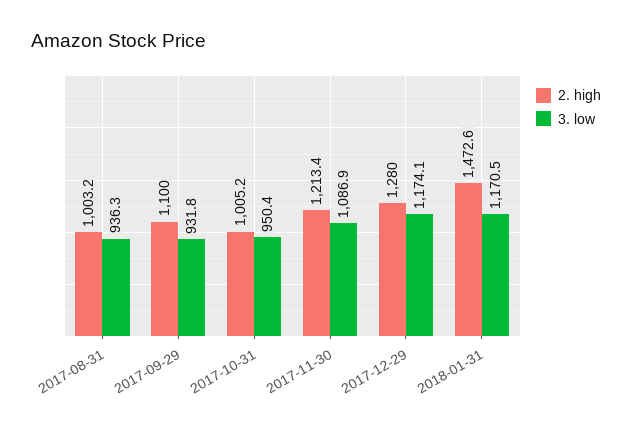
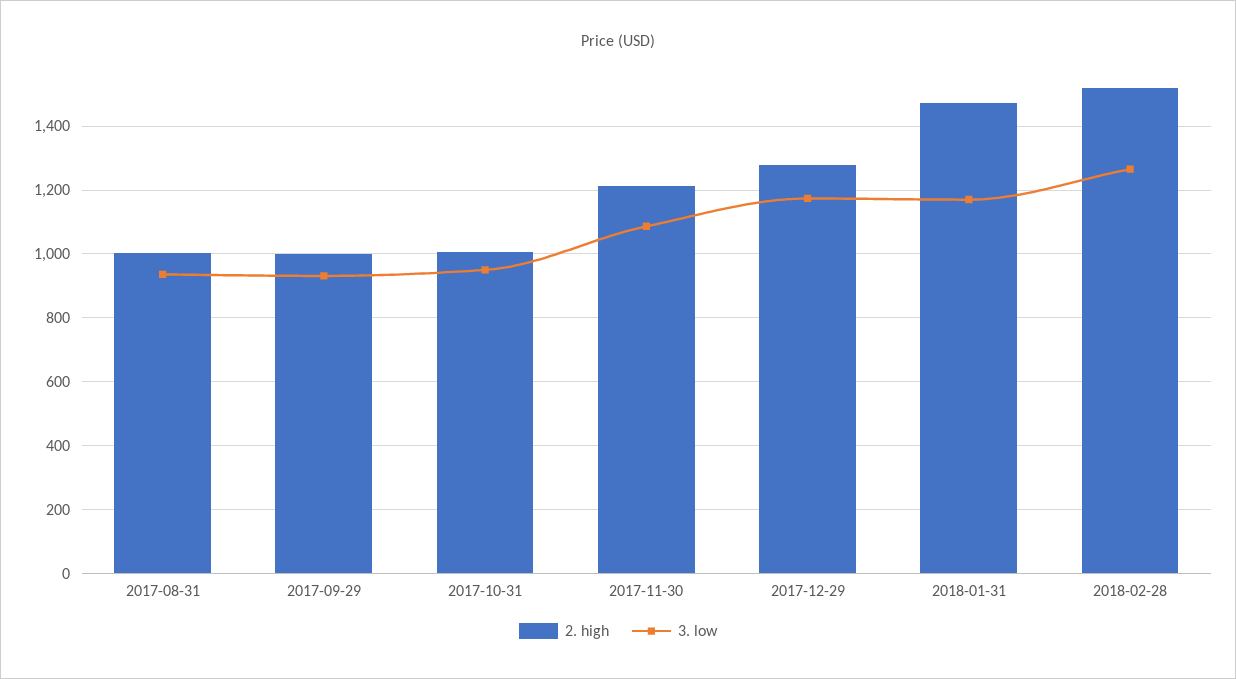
2. high, 2017-09-29: 1100 -> 1000
2. high, 2018-02-28: none -> 1520
3. low, 2018-02-28: none -> 1260

